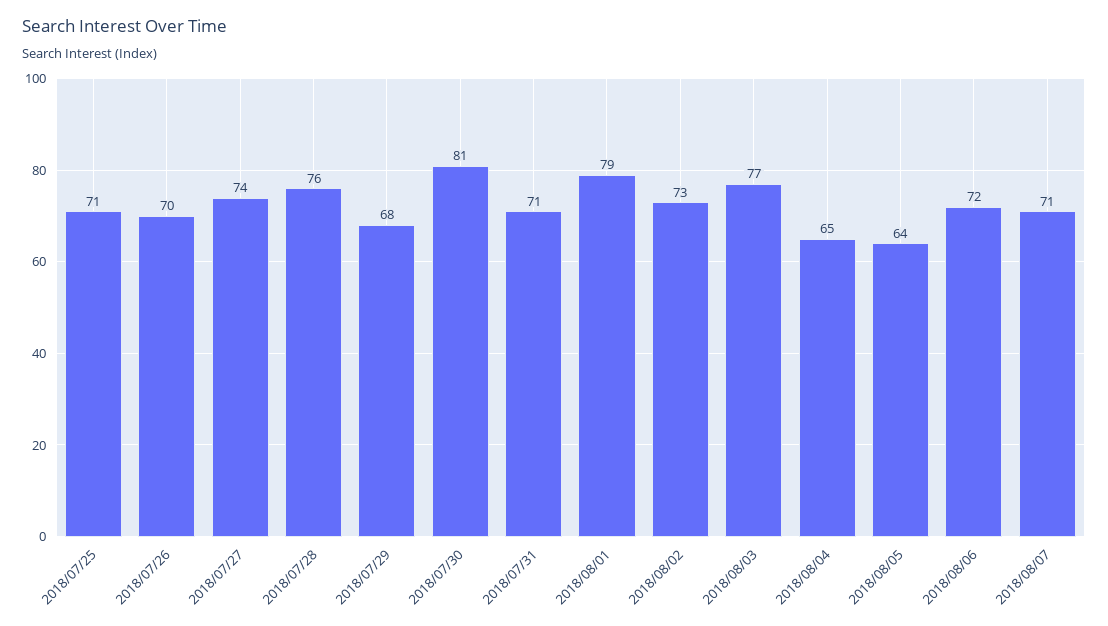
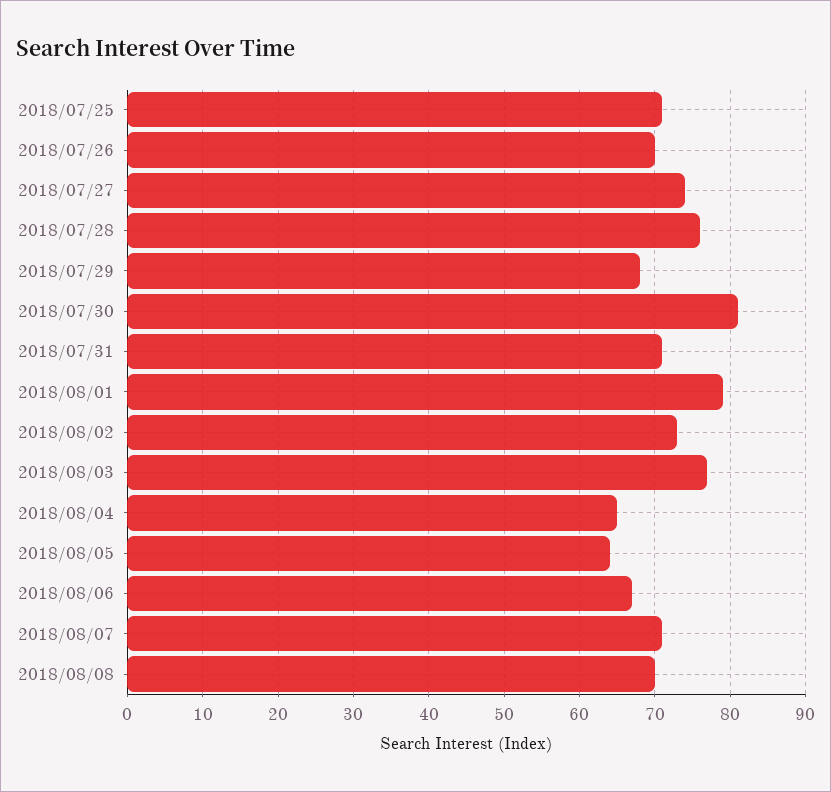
2018/08/06: 72 -> 67
2018/08/08: none -> 70

